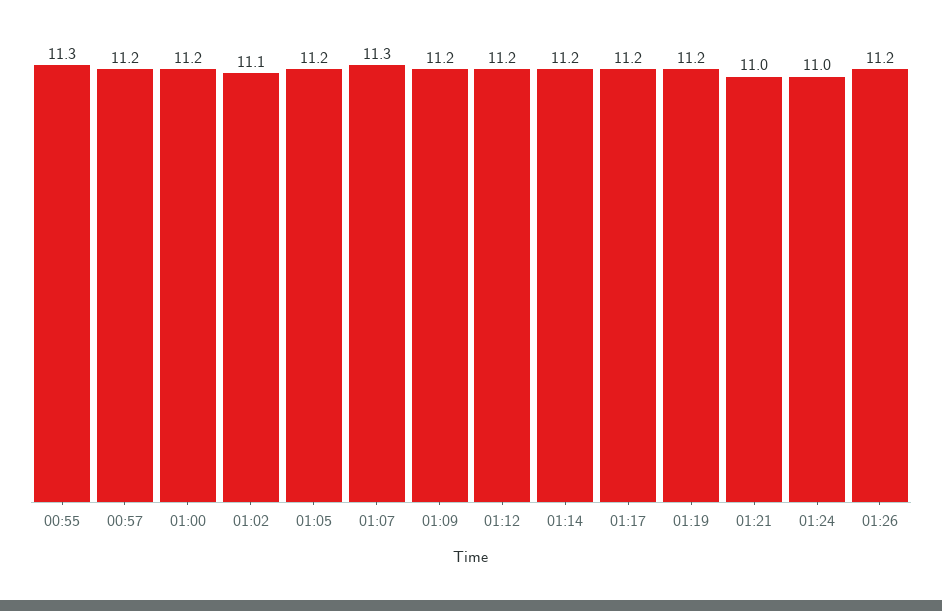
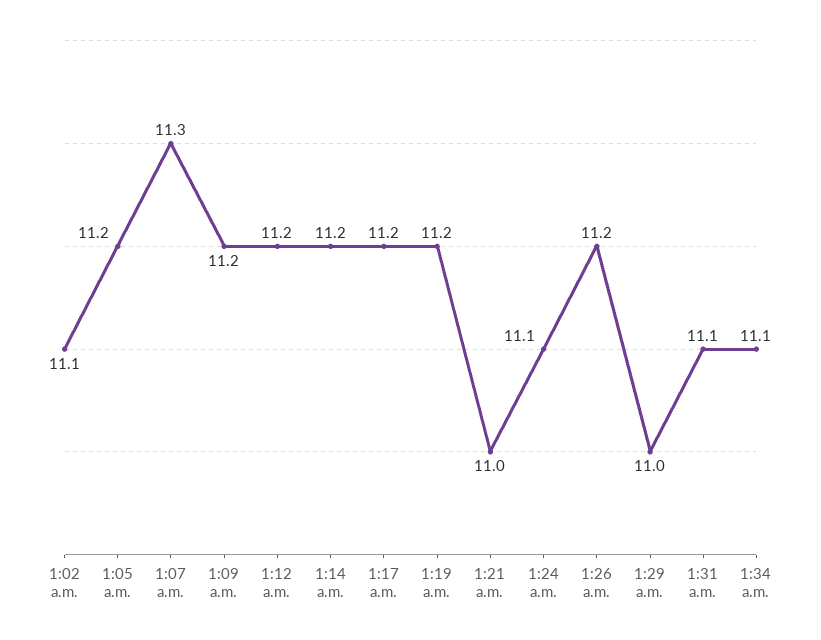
00:55: 11.3 -> none
00:57: 11.2 -> none
01:00: 11.2 -> none
01:24: 11 -> 11.1
1:29 a.m.: none -> 11
1:31 a.m.: none -> 11.1
1:34 a.m.: none -> 11.1

